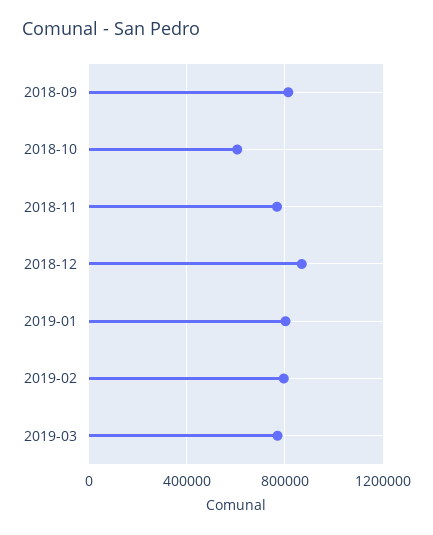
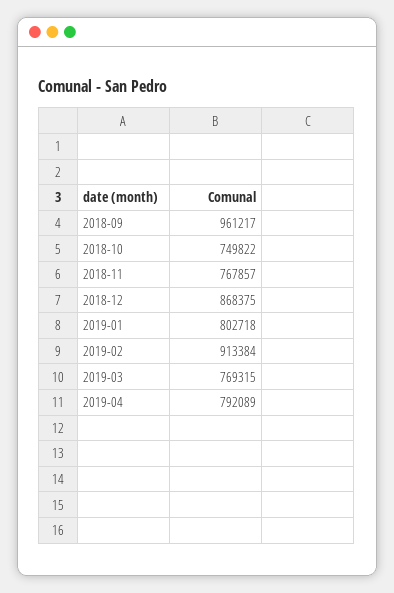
2018-09: 800000 -> 961217
2018-10: 600000 -> 749822
2019-02: 800000 -> 913384
2019-04: none -> 792089

